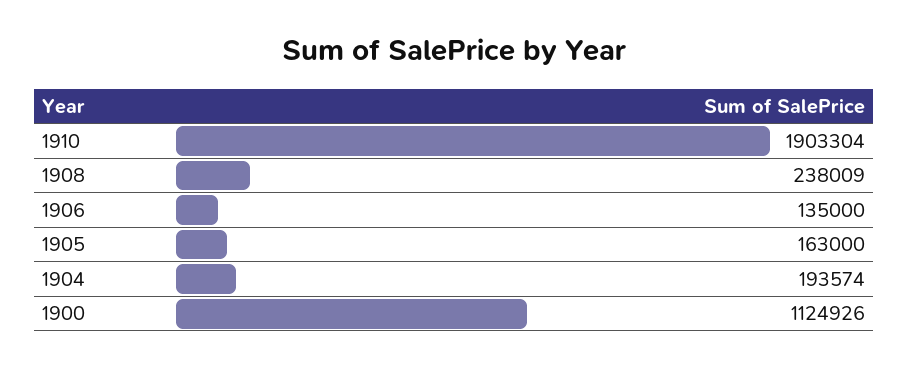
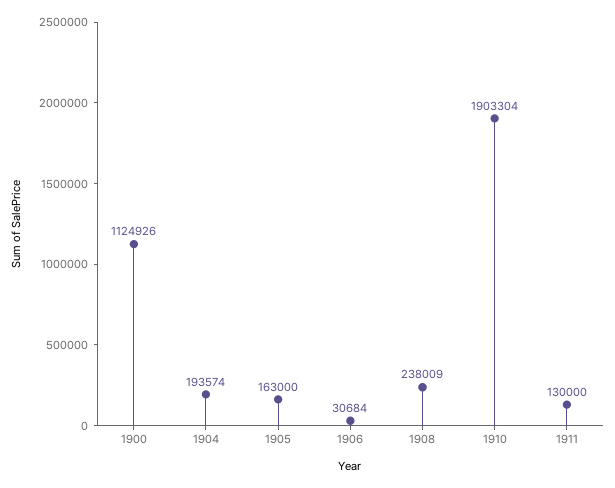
1906: 135000 -> 30684
1911: none -> 130000

